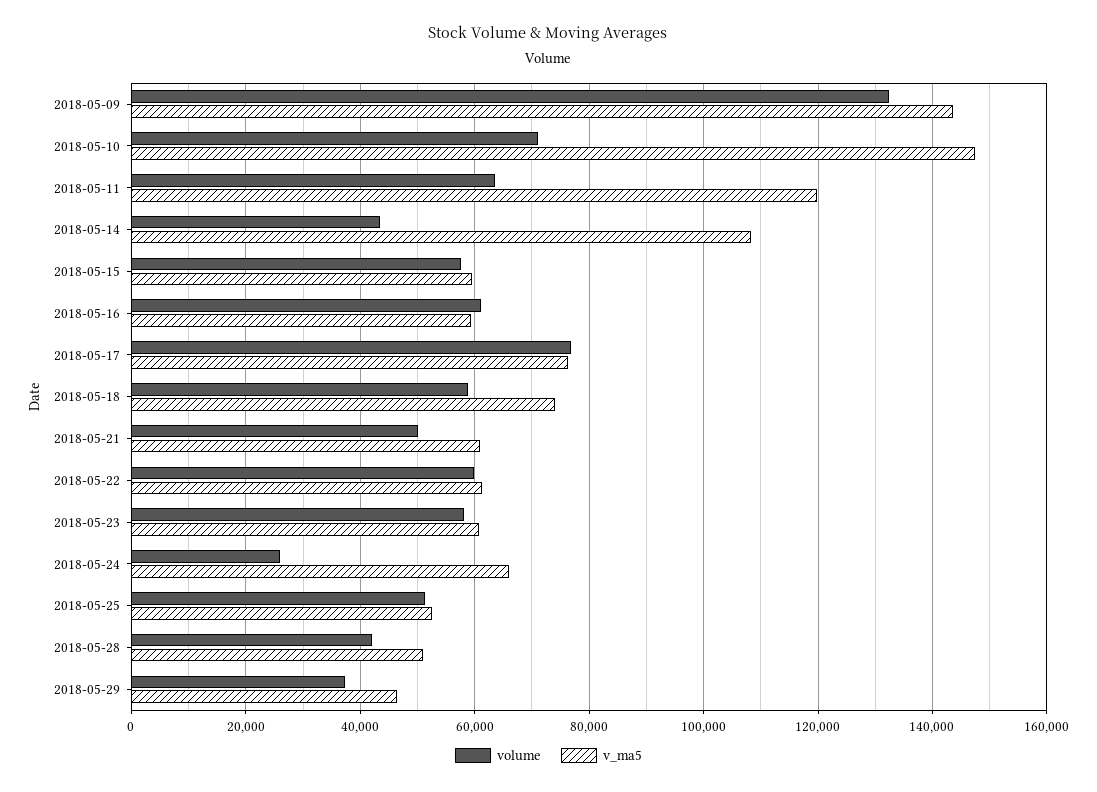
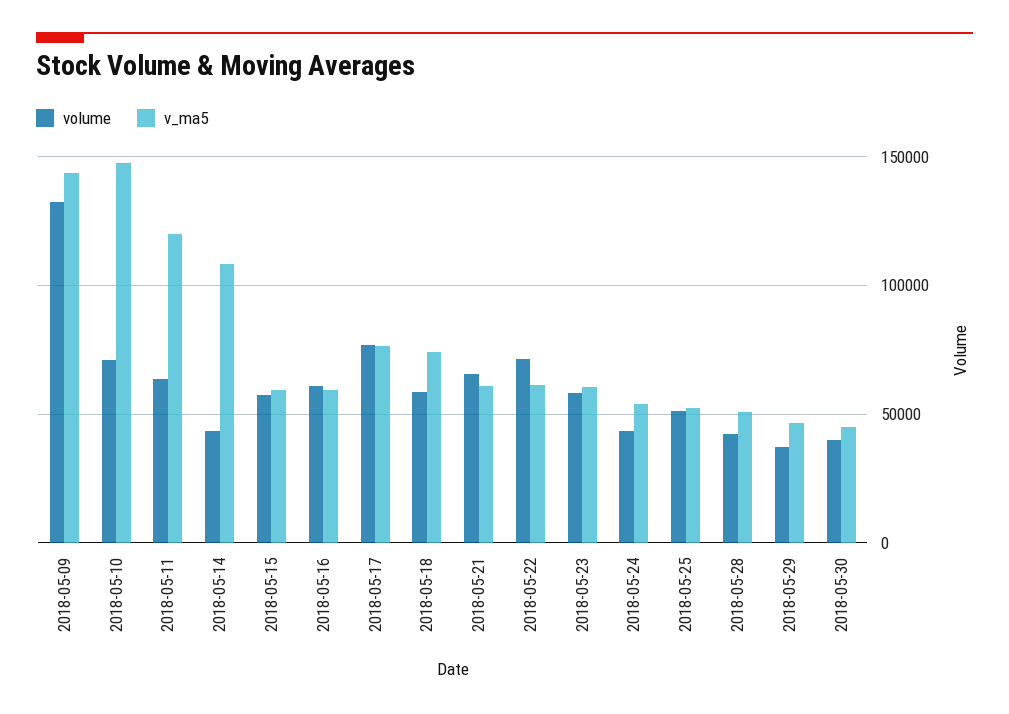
volume, 2018-05-21: 50000 -> 65000
volume, 2018-05-22: 60000 -> 70000
volume, 2018-05-24: 26000 -> 45000
v_ma5, 2018-05-24: 66000 -> 55000
volume, 2018-05-30: none -> 40000
v_ma5, 2018-05-30: none -> 45000

